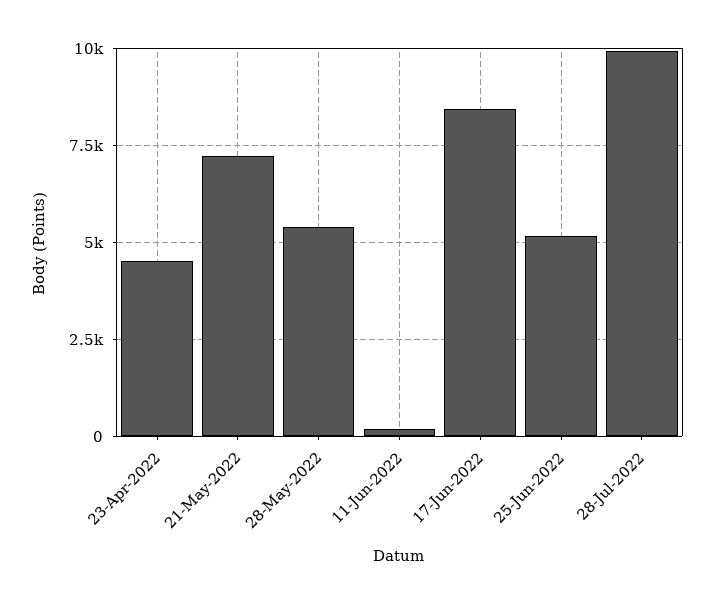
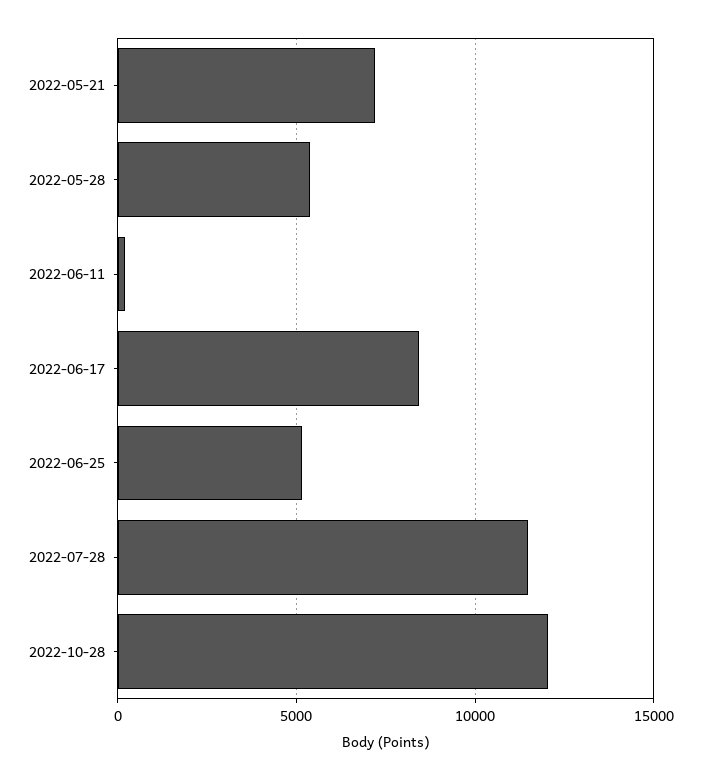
23-Apr-2022: 4500 -> none
28-Jul-2022: 10000 -> 11500
2022-10-28: none -> 12000

